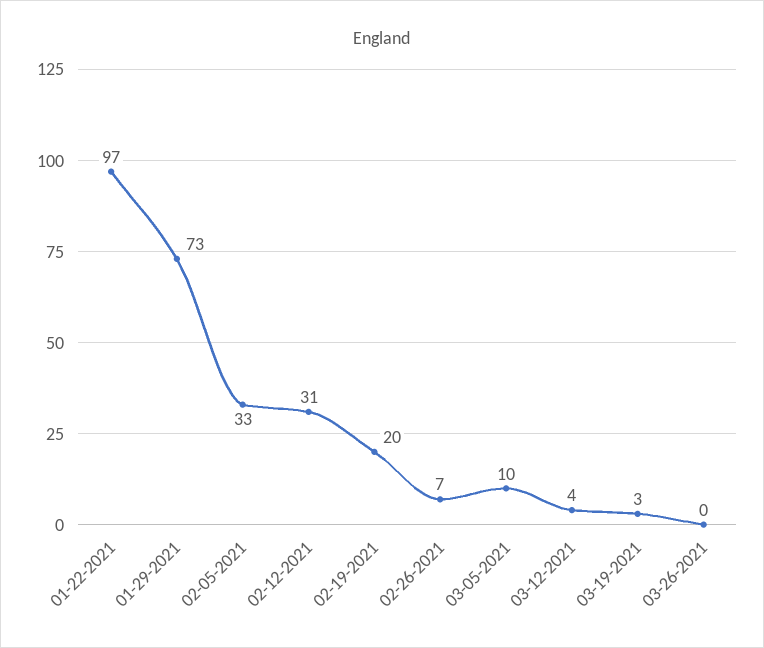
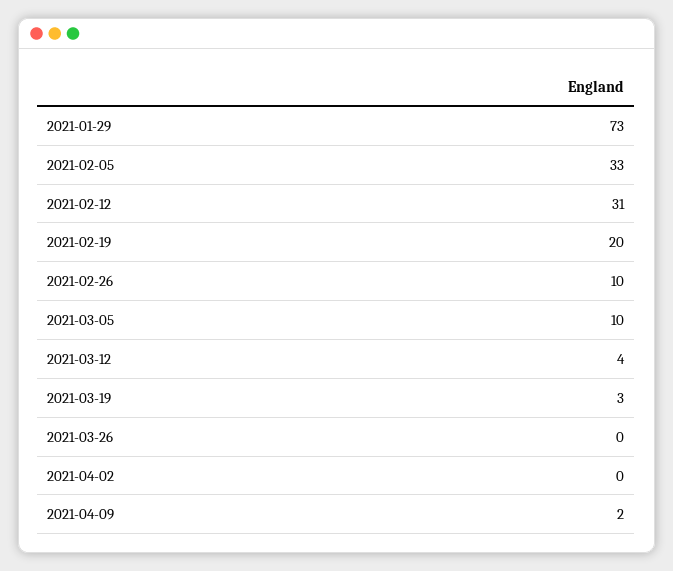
01-22-2021: 97 -> none
02-26-2021: 7 -> 10
2021-04-02: none -> 0
2021-04-09: none -> 2

